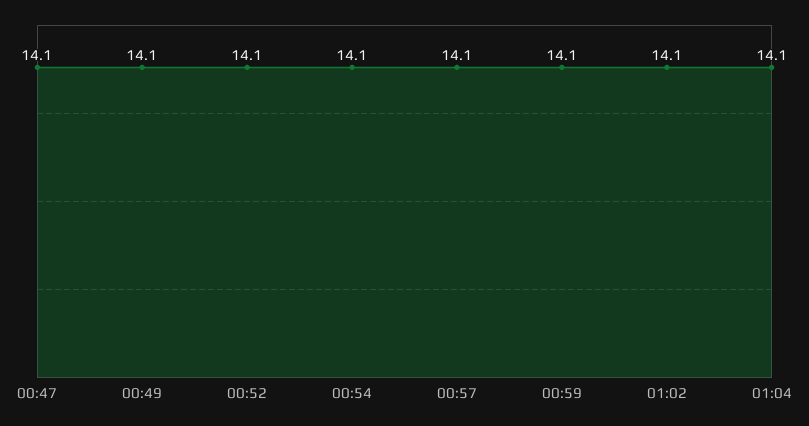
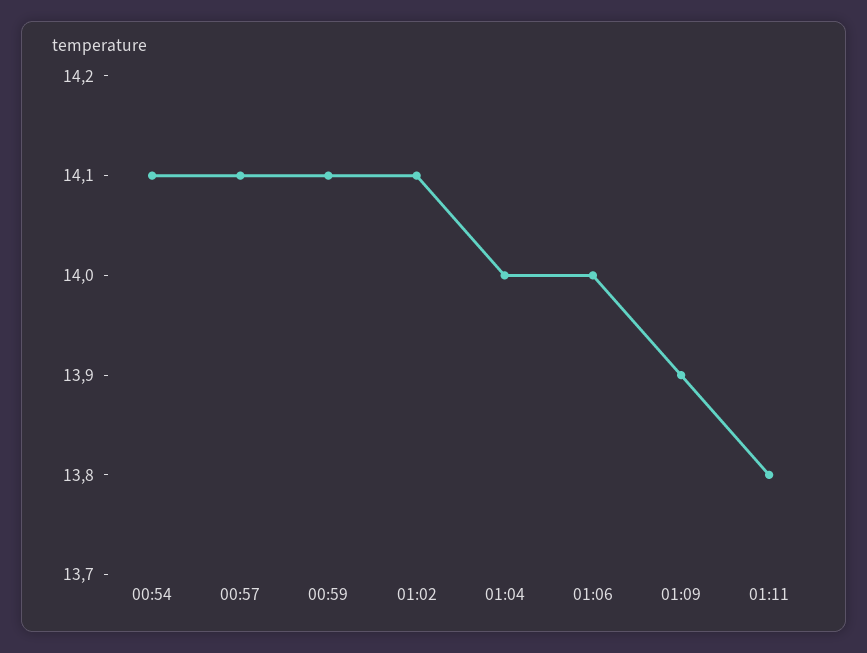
00:47: 14.1 -> none
00:49: 14.1 -> none
00:52: 14.1 -> none
01:04: 14.1 -> 14
01:06: none -> 14
01:09: none -> 13.9
01:11: none -> 13.8

